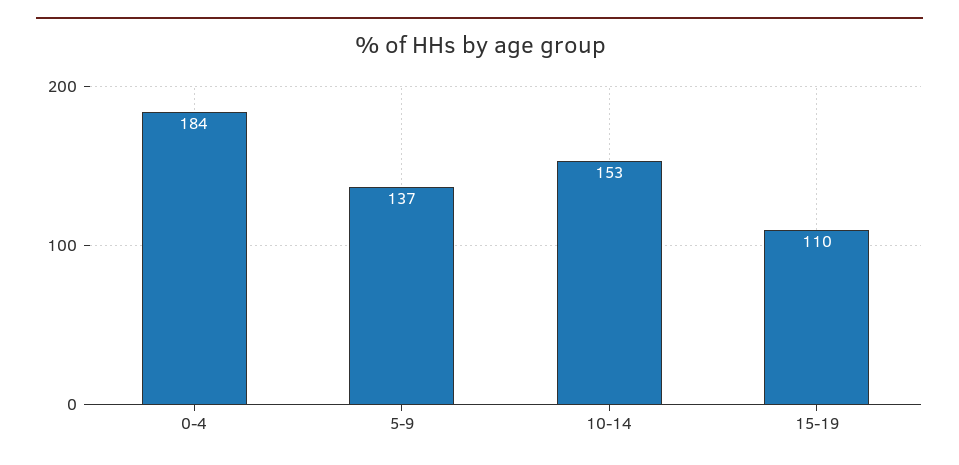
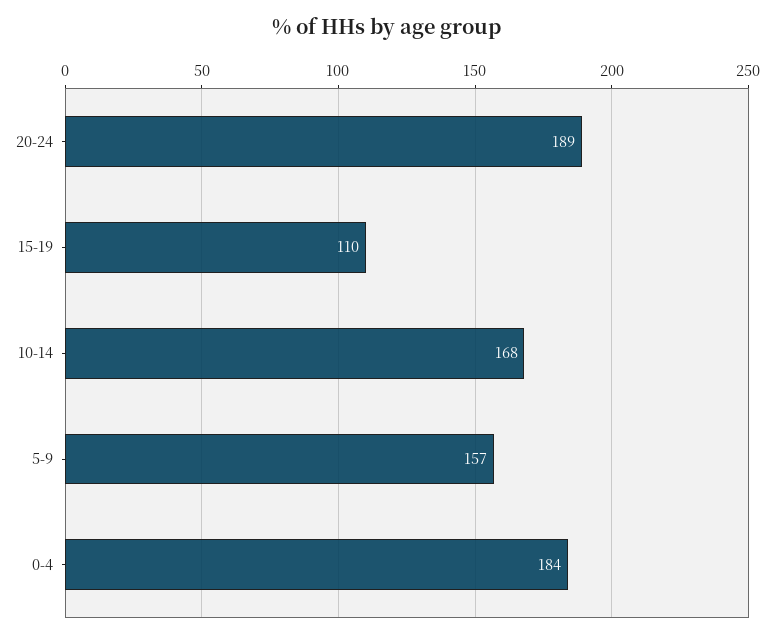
5-9: 137 -> 157
10-14: 153 -> 168
20-24: none -> 189

